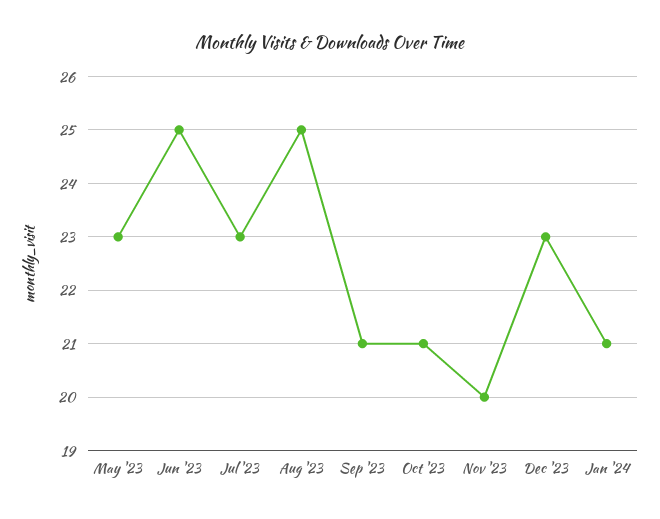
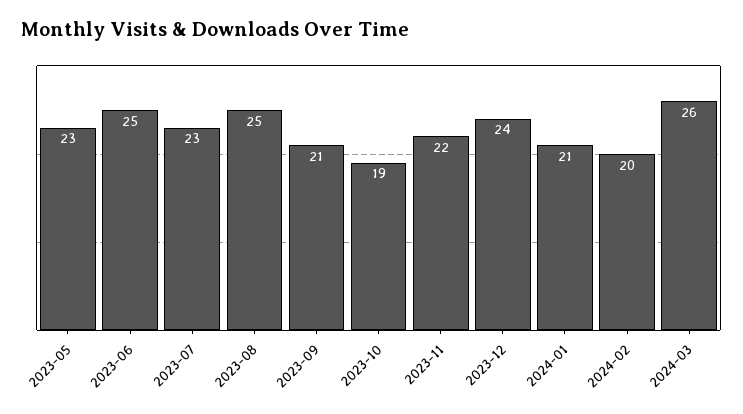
Oct '23: 21 -> 19
Nov '23: 20 -> 22
Dec '23: 23 -> 24
2024-02: none -> 20
2024-03: none -> 26

